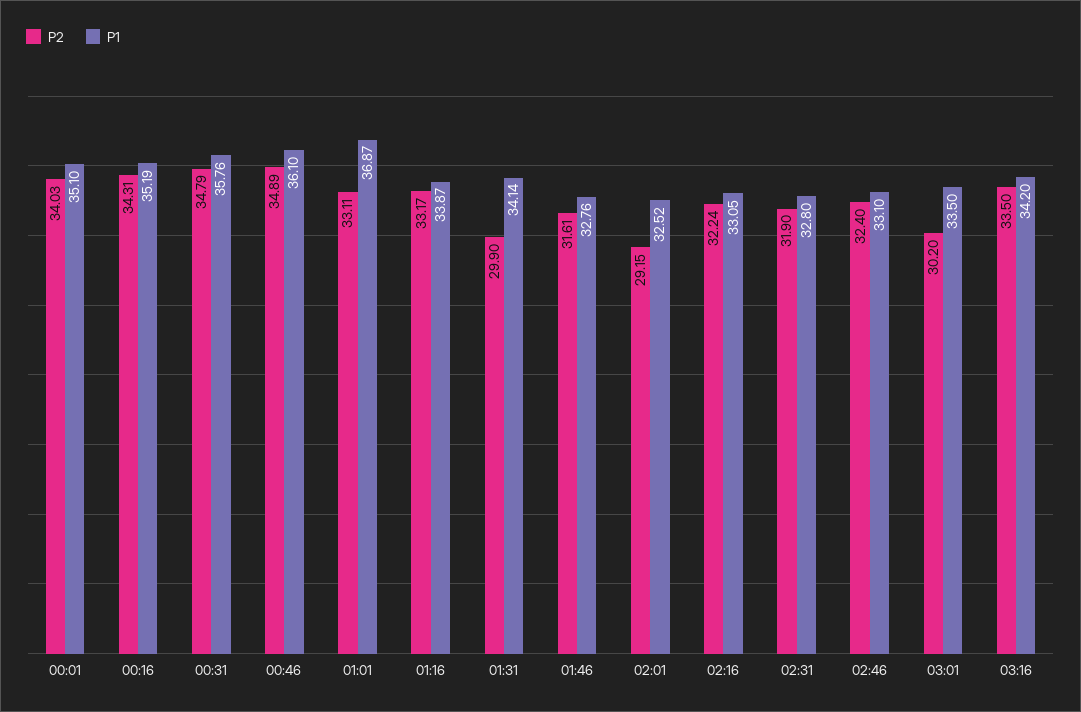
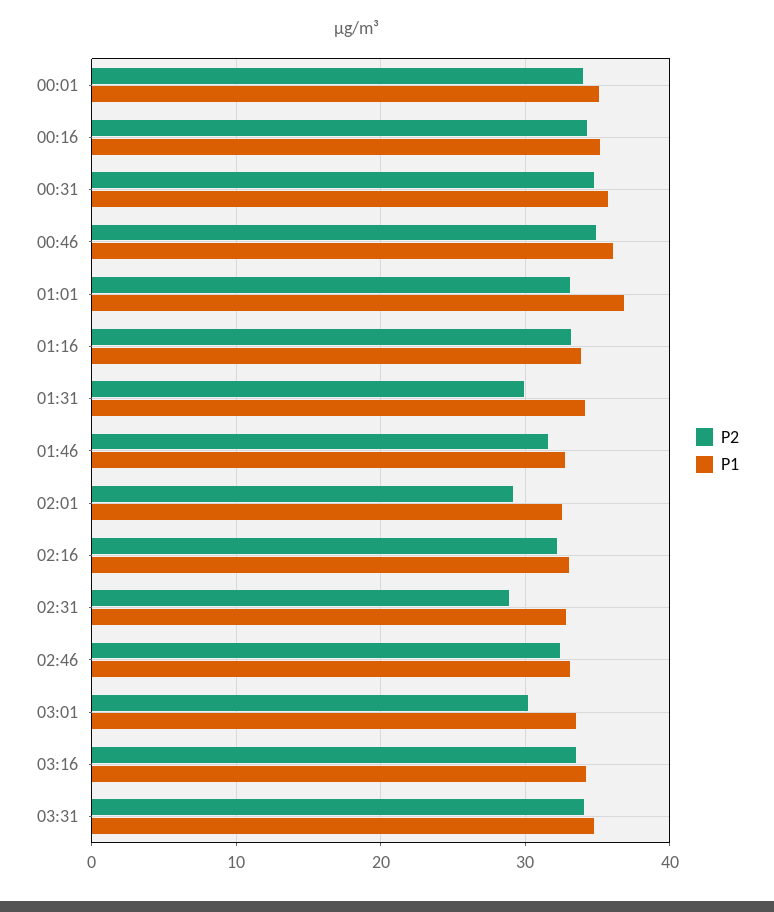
P2, 02:31: 31.9 -> 29
P2, 03:31: none -> 34
P1, 03:31: none -> 35

